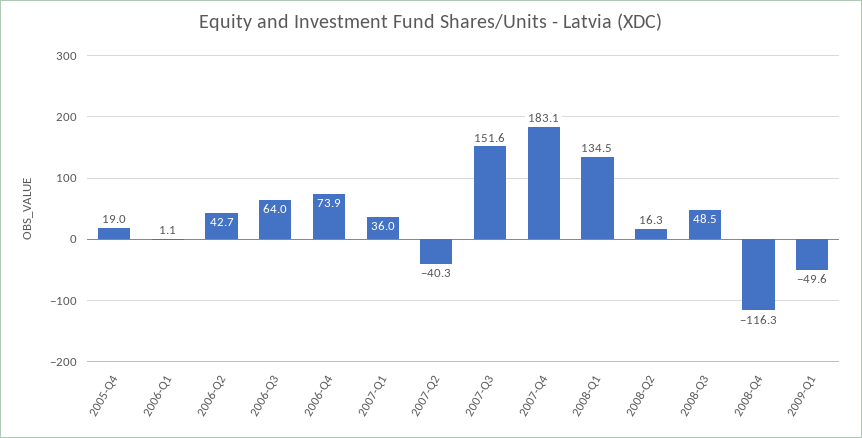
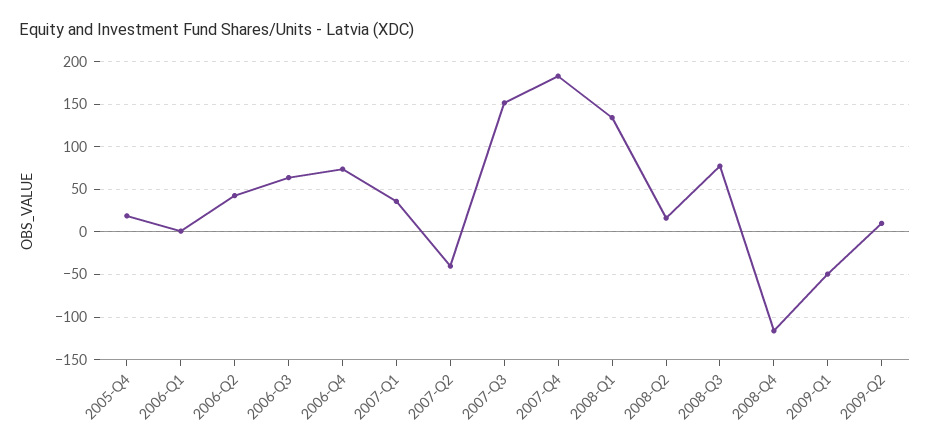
2008-Q3: 48.5 -> 80
2009-Q2: none -> 10

